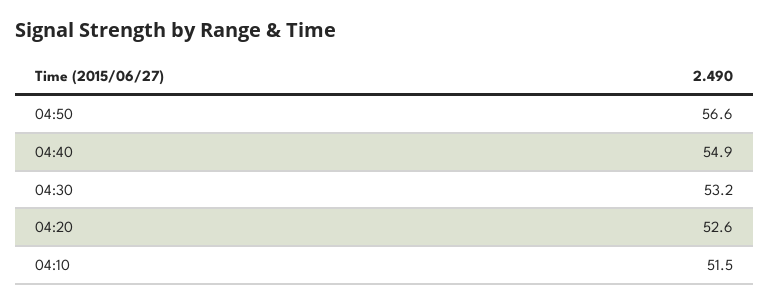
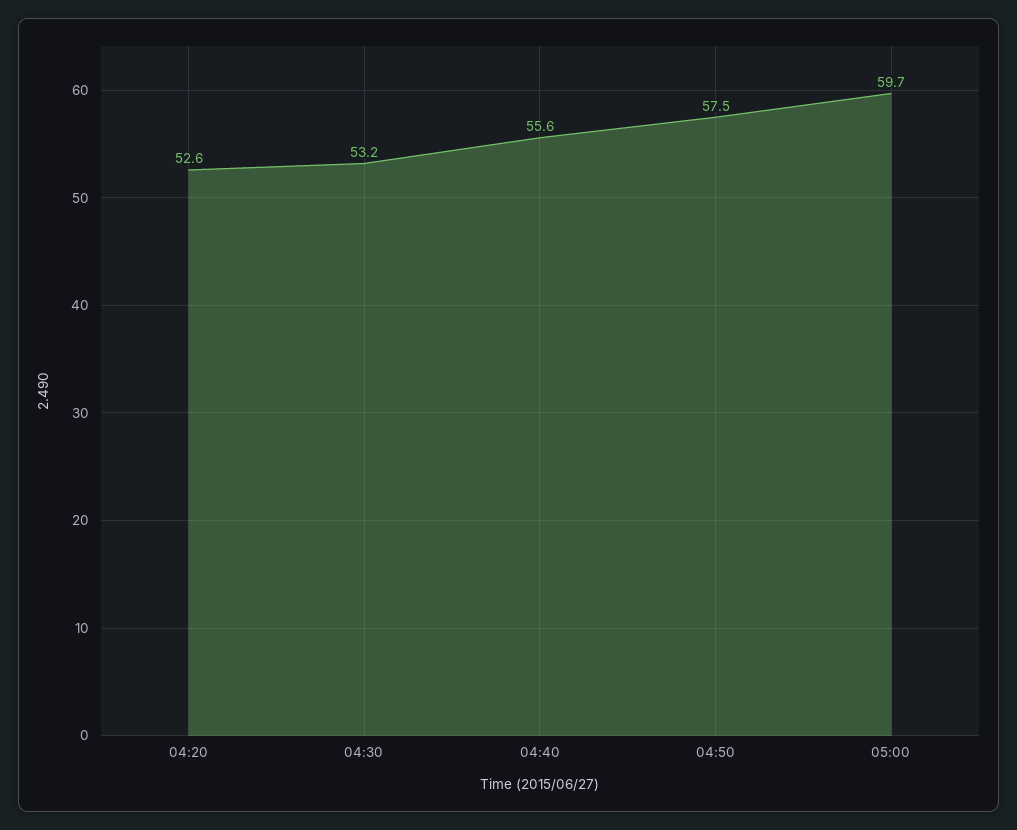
04:50: 56.6 -> 57.5
04:40: 54.9 -> 55.6
04:10: 51.5 -> none
05:00: none -> 59.7

